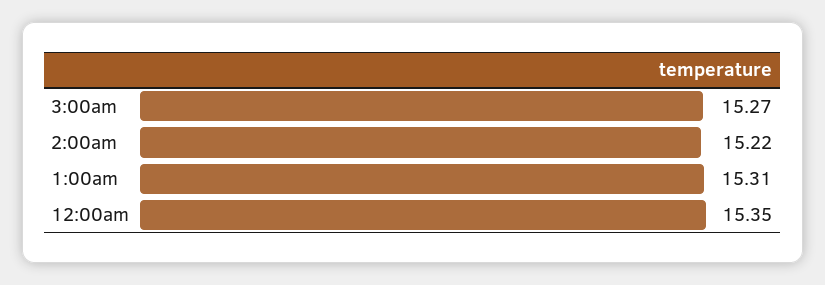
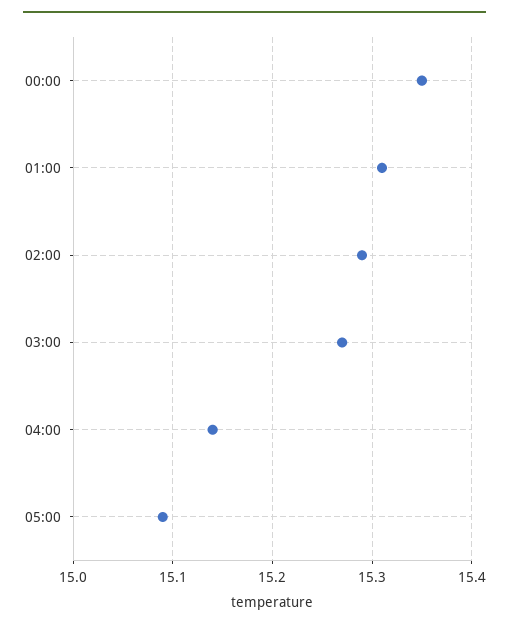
2:00am: 15.22 -> 15.29
04:00: none -> 15.14
05:00: none -> 15.09

